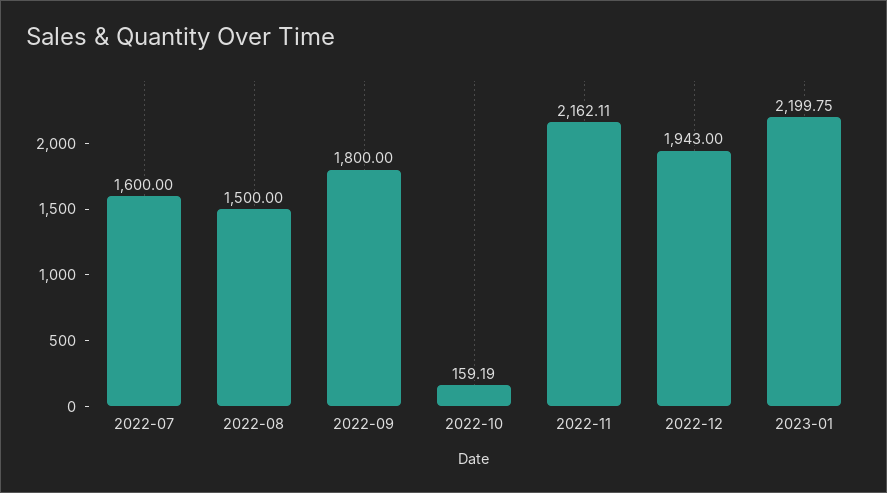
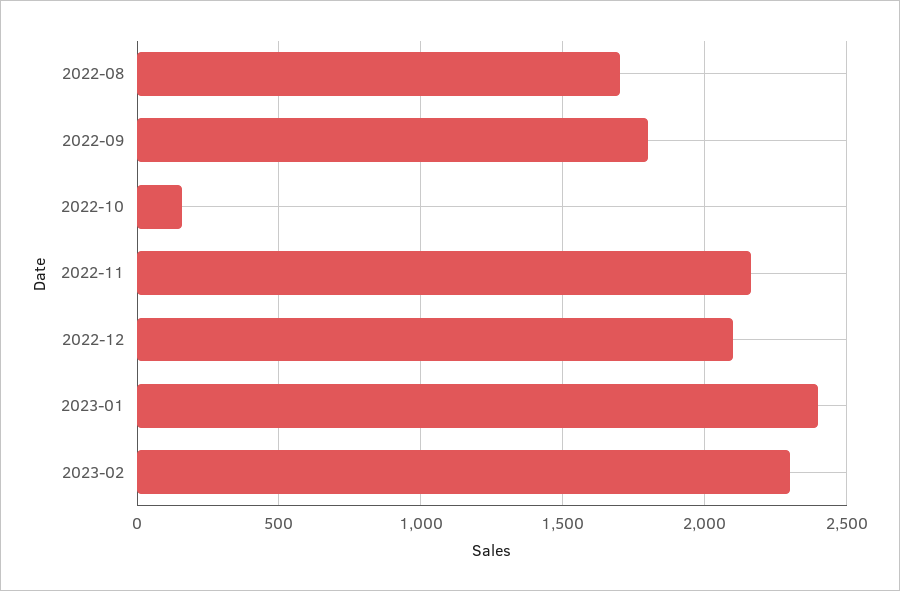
2022-07: 1600 -> none
2022-08: 1500 -> 1700
2022-12: 1943 -> 2100
2023-01: 2199.75 -> 2400
2023-02: none -> 2300

